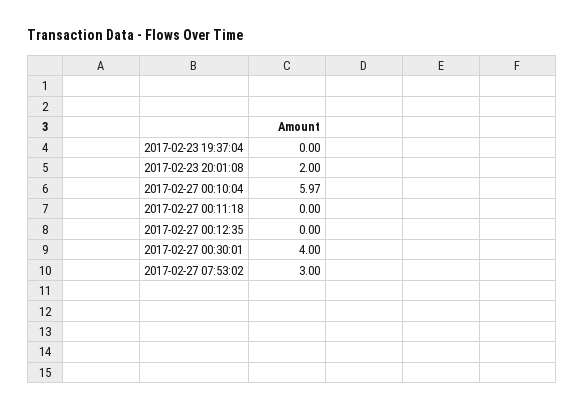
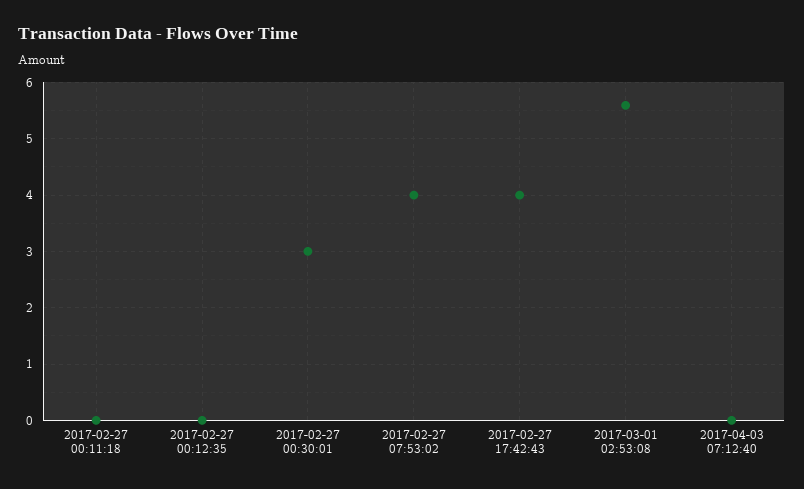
2017-02-23 19:37:04: 0 -> none
2017-02-23 20:01:08: 2 -> none
2017-02-27 00:10:04: 5.97 -> none
2017-02-27 00:30:01: 4 -> 3
2017-02-27 07:53:02: 3 -> 4
2017-02-27 17:42:43: none -> 4
2017-03-01 02:53:08: none -> 5.6
2017-04-03 07:12:40: none -> 0

